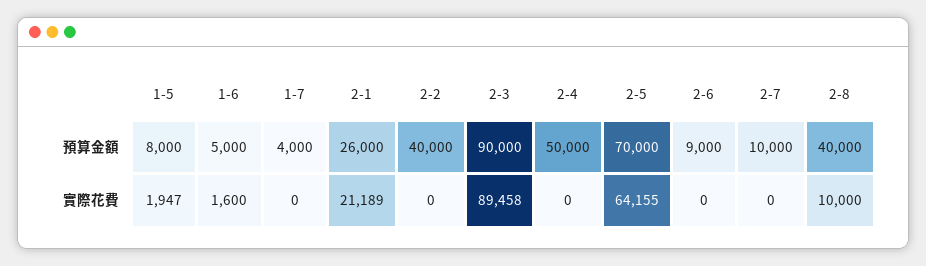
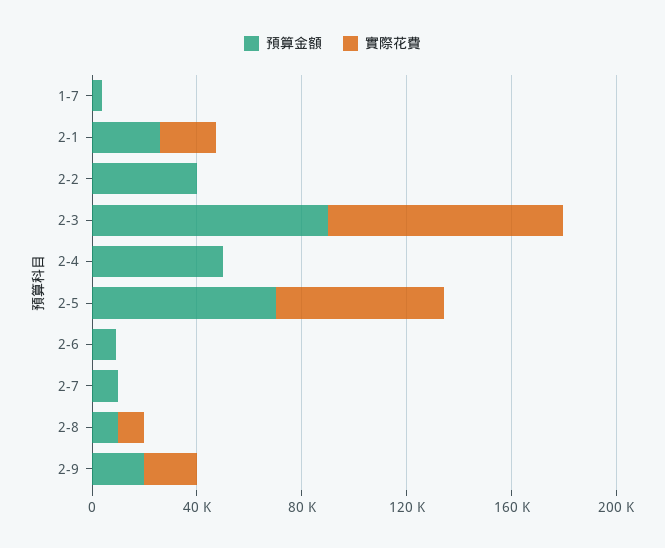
預算金額, 1-5: 8000 -> none
預算金額, 1-6: 5000 -> none
預算金額, 2-8: 40000 -> 10000
實際花費, 1-5: 1947 -> none
實際花費, 1-6: 1600 -> none
預算金額, 2-9: none -> 20000
實際花費, 2-9: none -> 20000

